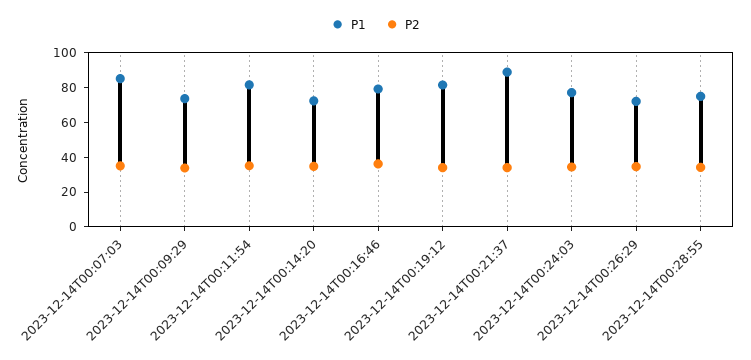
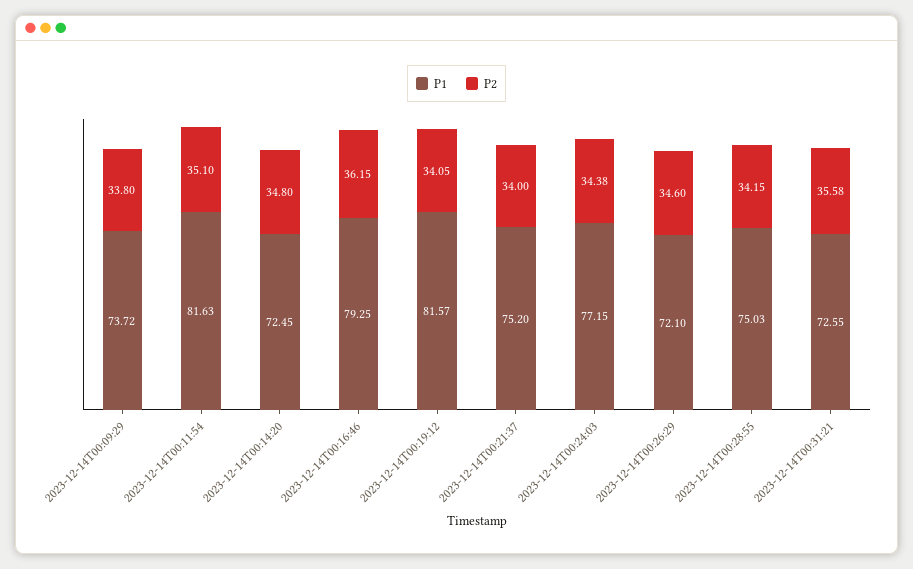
P1, 2023-12-14T00:07:03: 85 -> none
P2, 2023-12-14T00:07:03: 35 -> none
P1, 2023-12-14T00:21:37: 90 -> 75.2
P1, 2023-12-14T00:31:21: none -> 72.55
P2, 2023-12-14T00:31:21: none -> 35.58

